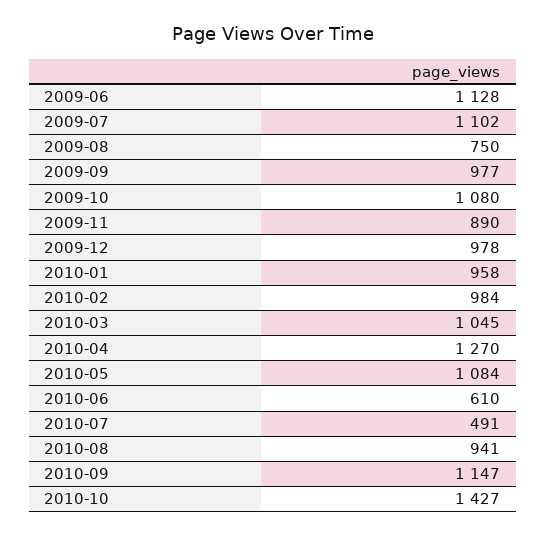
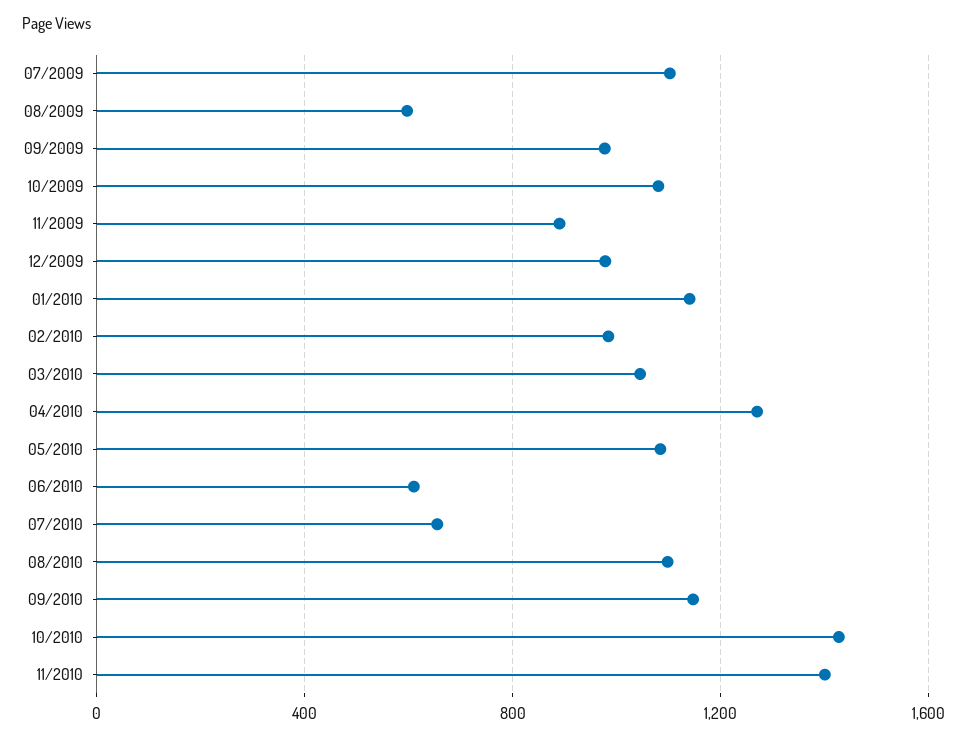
2009-06: 1128 -> none
2009-08: 750 -> 600
2010-01: 958 -> 1150
2010-07: 491 -> 650
2010-08: 941 -> 1100
11/2010: none -> 1400

